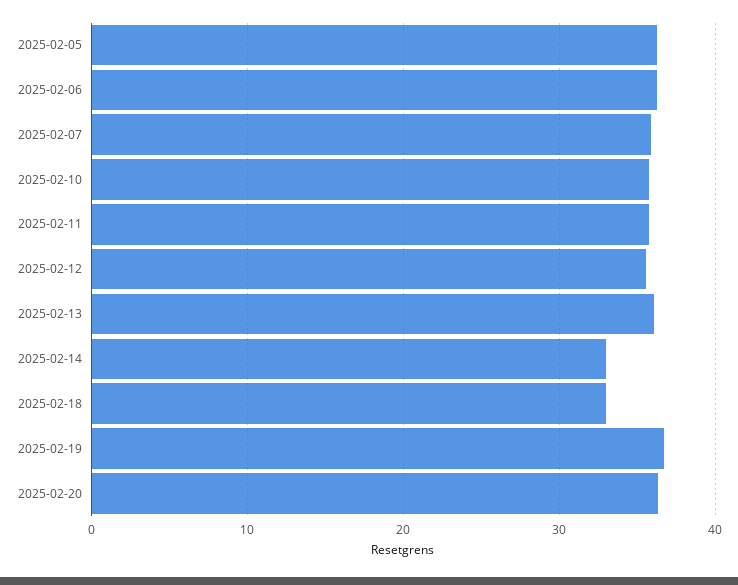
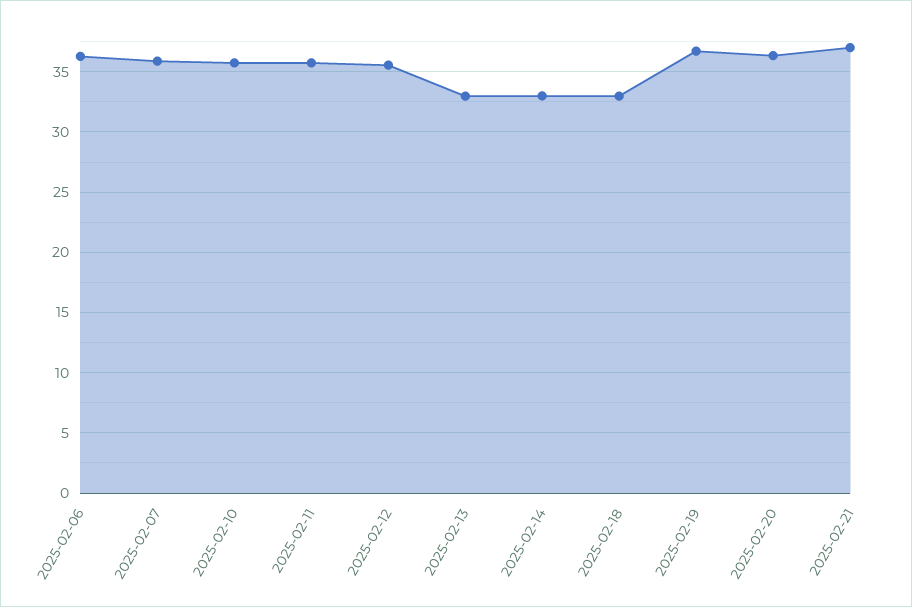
2025-02-05: 36 -> none
2025-02-13: 36 -> 33
2025-02-21: none -> 37

